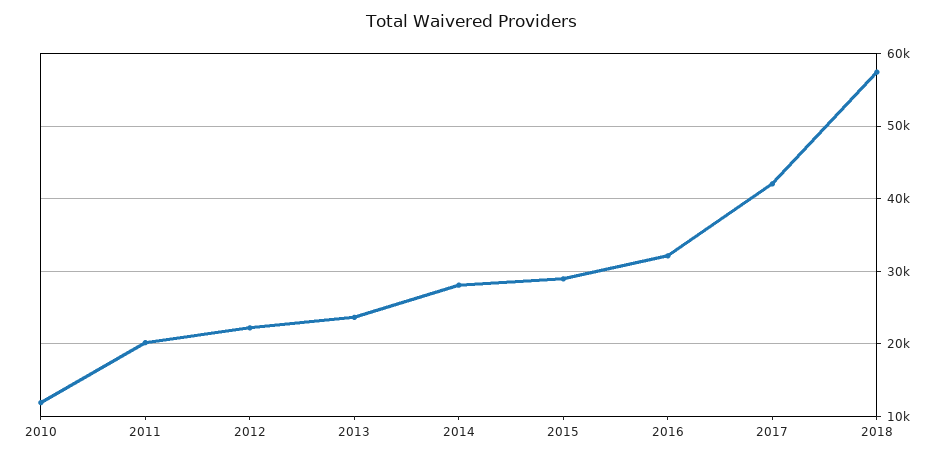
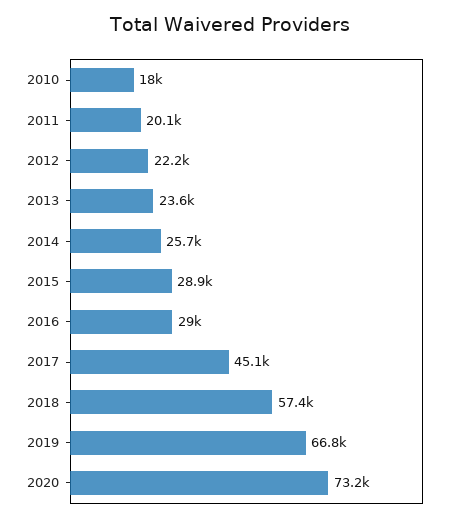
2010: 12000 -> 18000
2014: 28000 -> 25700
2016: 32000 -> 29000
2017: 42000 -> 45100
2019: none -> 66800
2020: none -> 73200

